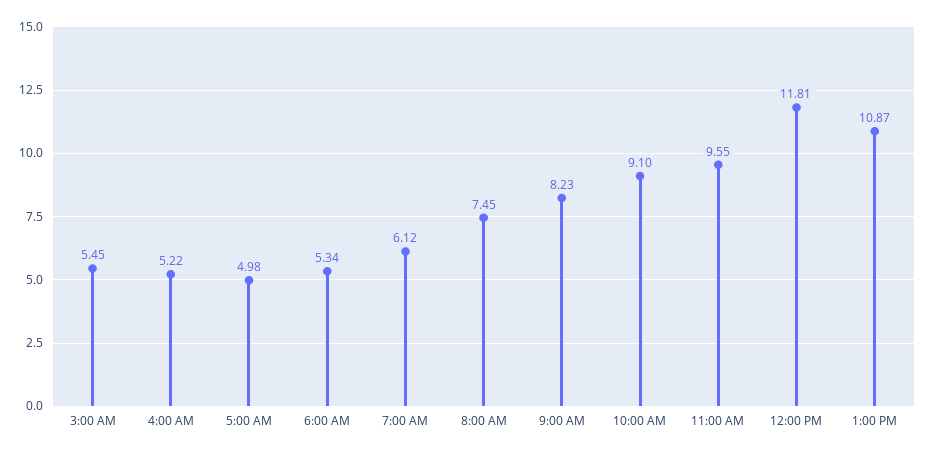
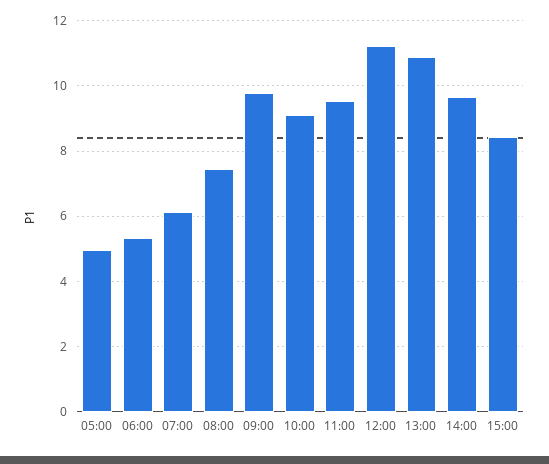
3:00 AM: 5.45 -> none
4:00 AM: 5.22 -> none
9:00 AM: 8.23 -> 9.8
12:00 PM: 11.81 -> 11.2
14:00: none -> 9.6
15:00: none -> 8.4

